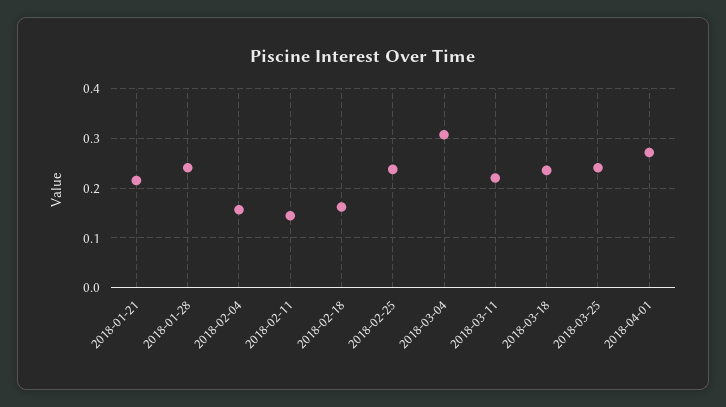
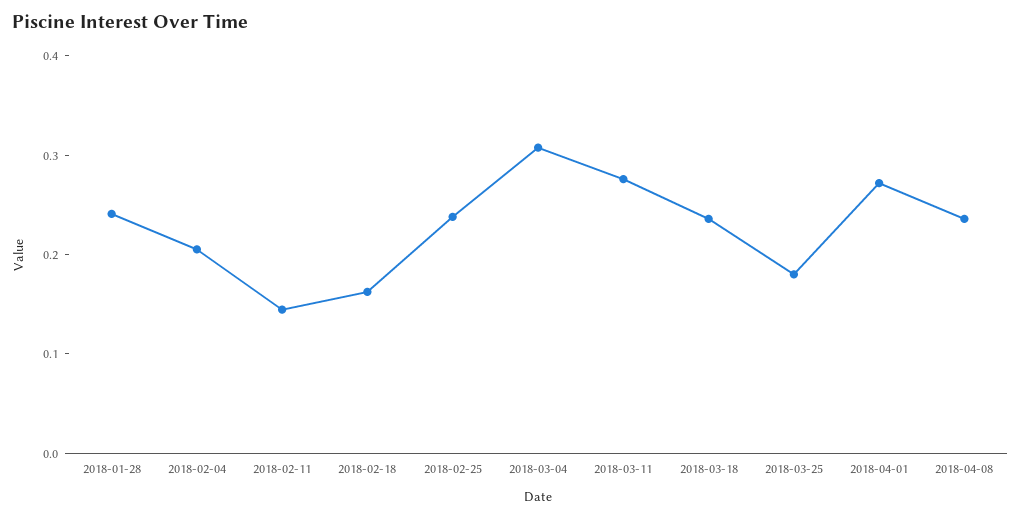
2018-01-21: 0.22 -> none
2018-02-04: 0.16 -> 0.2
2018-03-11: 0.22 -> 0.28
2018-03-25: 0.24 -> 0.18
2018-04-08: none -> 0.24

